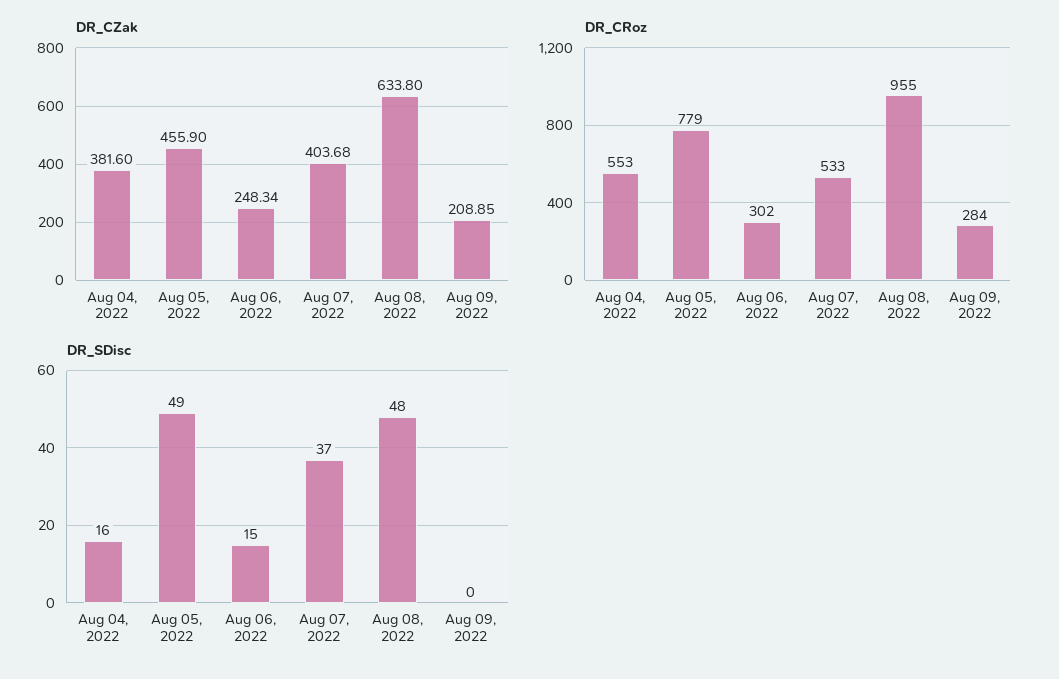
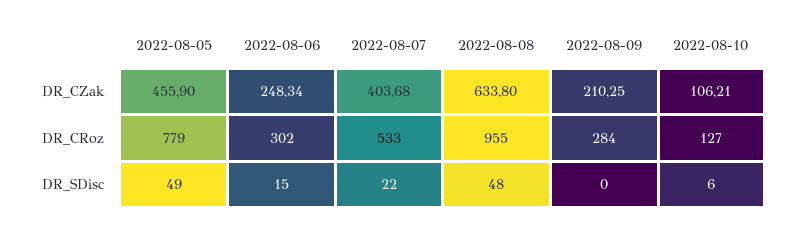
DR_CZak, Aug 04, 2022: 381.6 -> none
DR_CZak, Aug 09, 2022: 208.85 -> 210.25
DR_CRoz, Aug 04, 2022: 553 -> none
DR_SDisc, Aug 04, 2022: 16 -> none
DR_SDisc, Aug 07, 2022: 37 -> 22
DR_CZak, 2022-08-10: none -> 106.21
DR_CRoz, 2022-08-10: none -> 127
DR_SDisc, 2022-08-10: none -> 6

